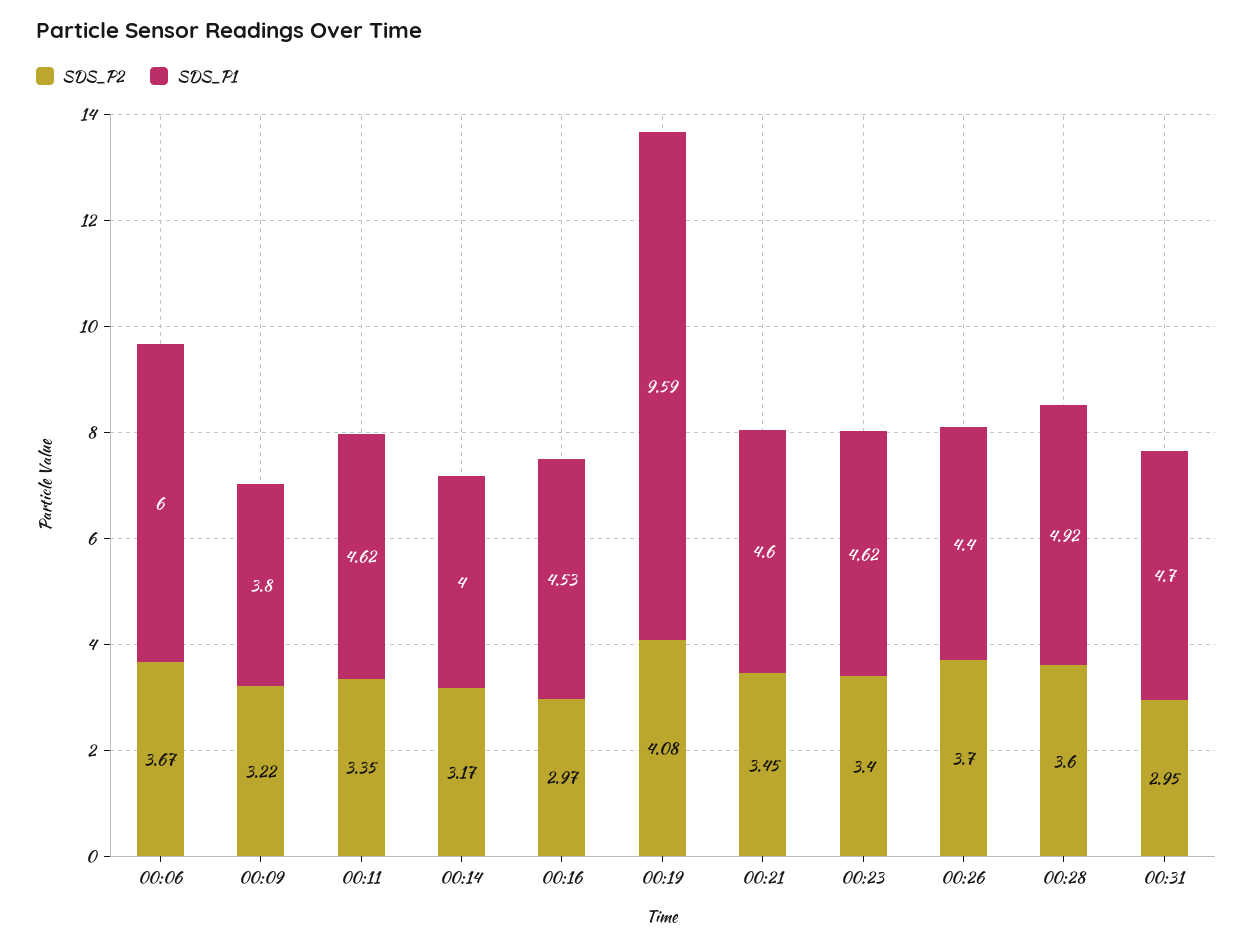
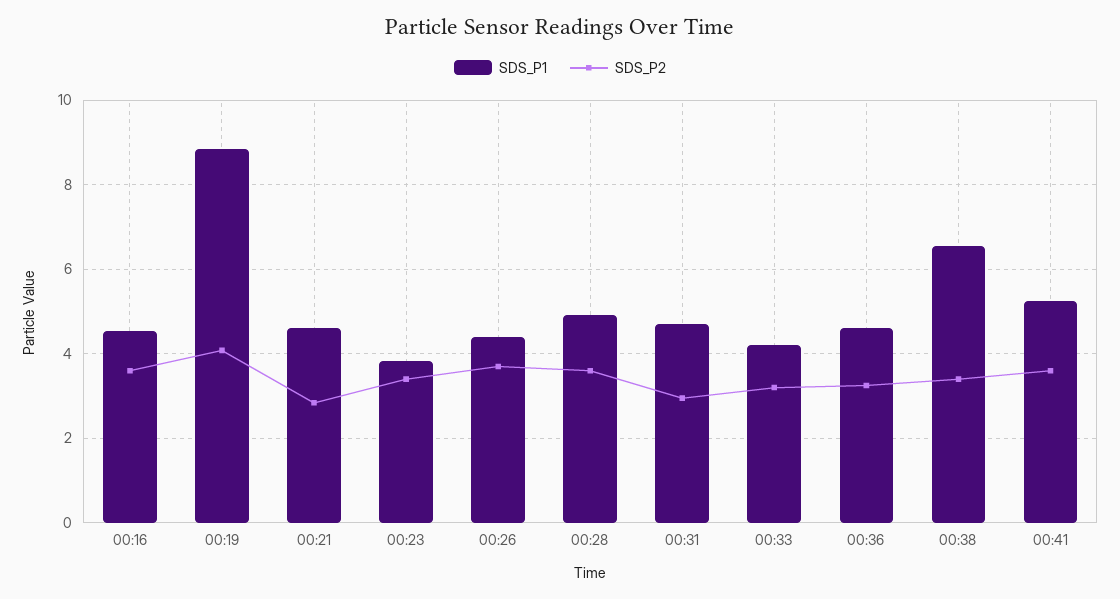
SDS_P2, 00:06: 3.67 -> none
SDS_P1, 00:06: 6 -> none
SDS_P2, 00:09: 3.22 -> none
SDS_P1, 00:09: 3.8 -> none
SDS_P2, 00:11: 3.35 -> none
SDS_P1, 00:11: 4.62 -> none
SDS_P2, 00:14: 3.17 -> none
SDS_P1, 00:14: 4 -> none
SDS_P2, 00:16: 2.97 -> 3.6
SDS_P1, 00:19: 9.59 -> 8.8
SDS_P2, 00:21: 3.45 -> 2.8
SDS_P1, 00:23: 4.62 -> 3.8
SDS_P1, 00:33: none -> 4.2
SDS_P2, 00:33: none -> 3.2
SDS_P1, 00:36: none -> 4.6
SDS_P2, 00:36: none -> 3.2
SDS_P1, 00:38: none -> 6.6
SDS_P2, 00:38: none -> 3.4
SDS_P1, 00:41: none -> 5.2
SDS_P2, 00:41: none -> 3.6

